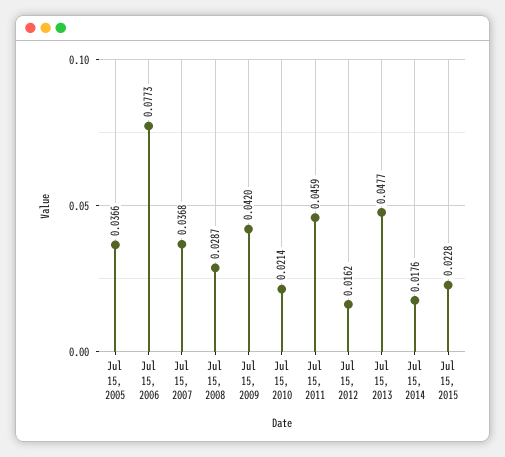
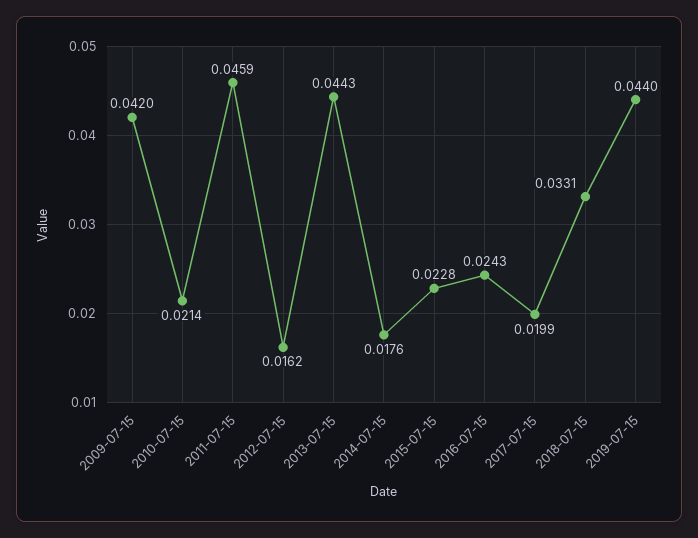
Jul 15, 2005: 0.0366 -> none
Jul 15, 2006: 0.0773 -> none
Jul 15, 2007: 0.0368 -> none
Jul 15, 2008: 0.0287 -> none
Jul 15, 2013: 0.0477 -> 0.0443
2016-07-15: none -> 0.0243
2017-07-15: none -> 0.0199
2018-07-15: none -> 0.0331
2019-07-15: none -> 0.044

